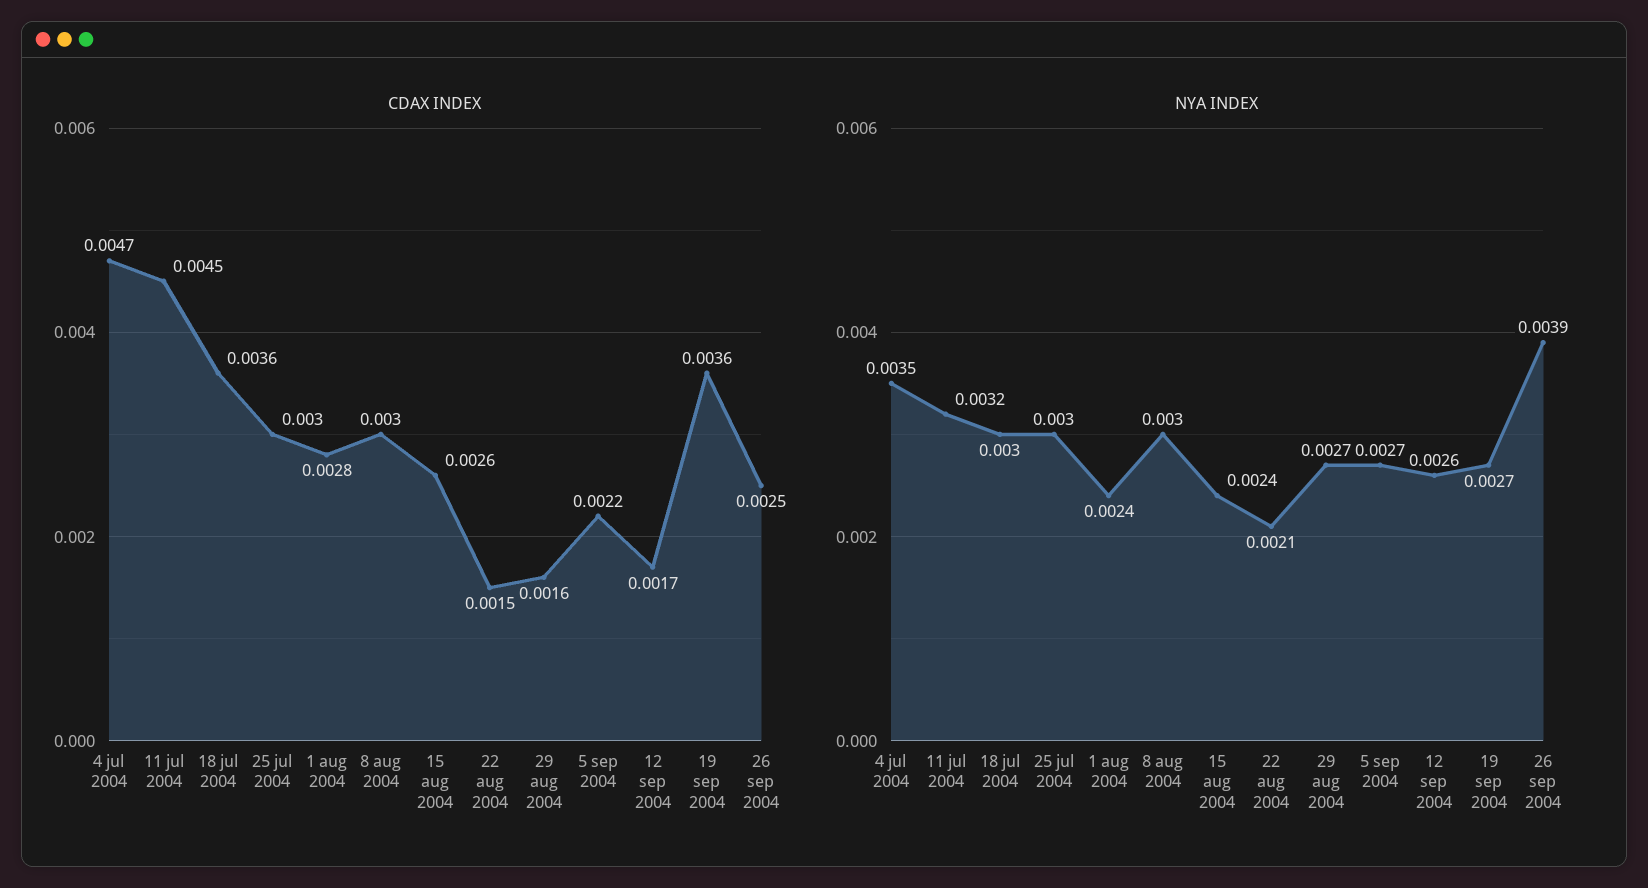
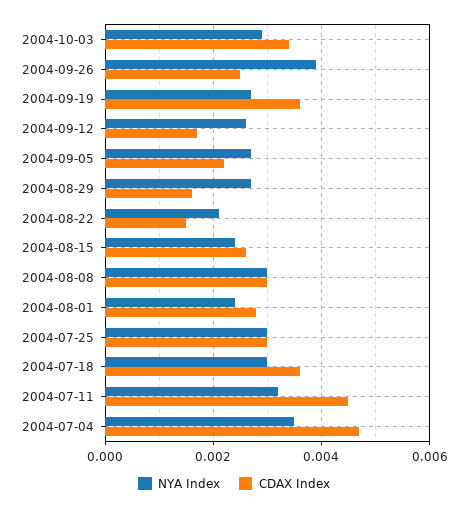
NYA INDEX, 2004-10-03: none -> 0.003
CDAX INDEX, 2004-10-03: none -> 0.0035

